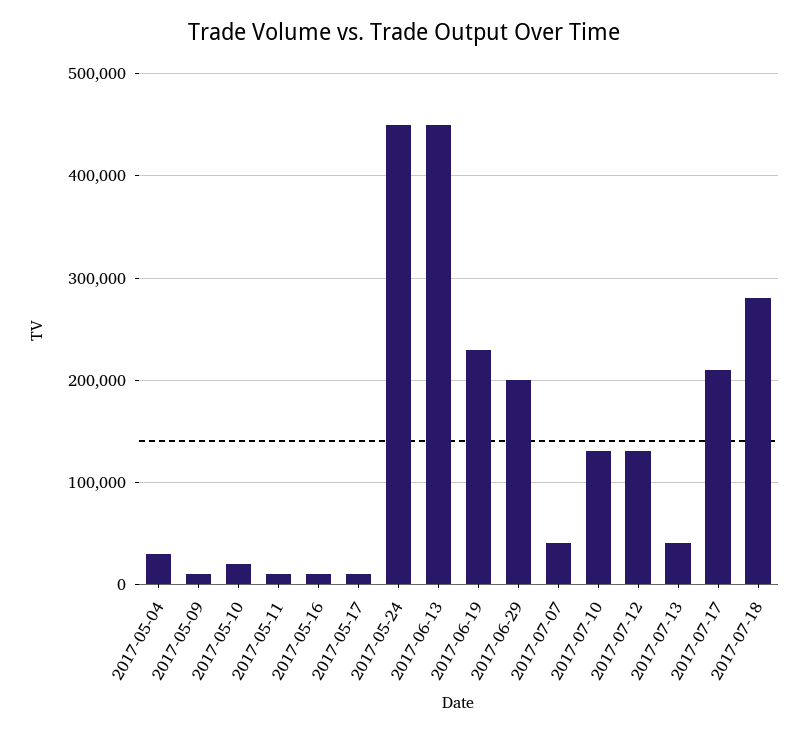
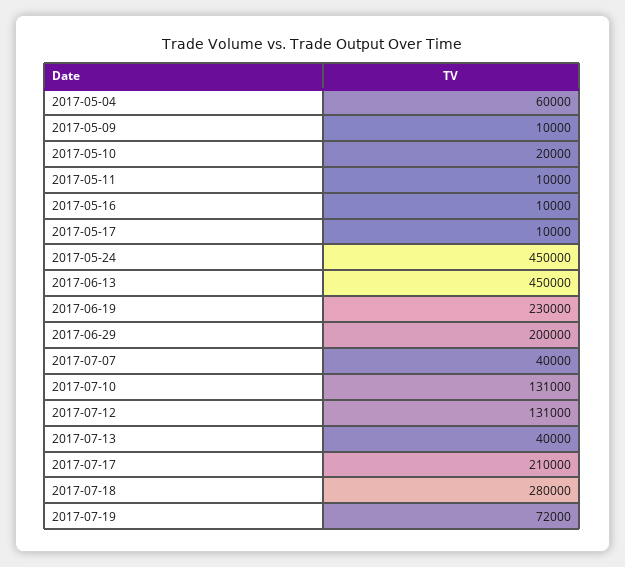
2017-05-04: 30000 -> 60000
2017-07-19: none -> 72000

